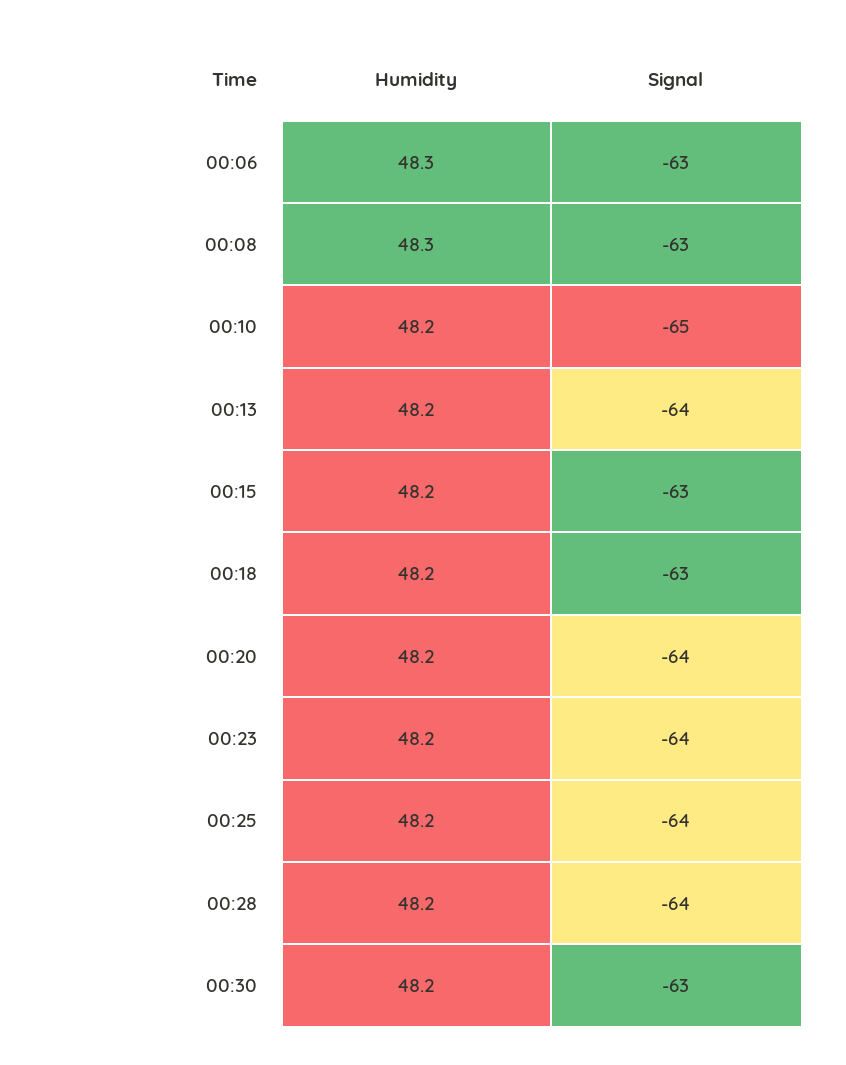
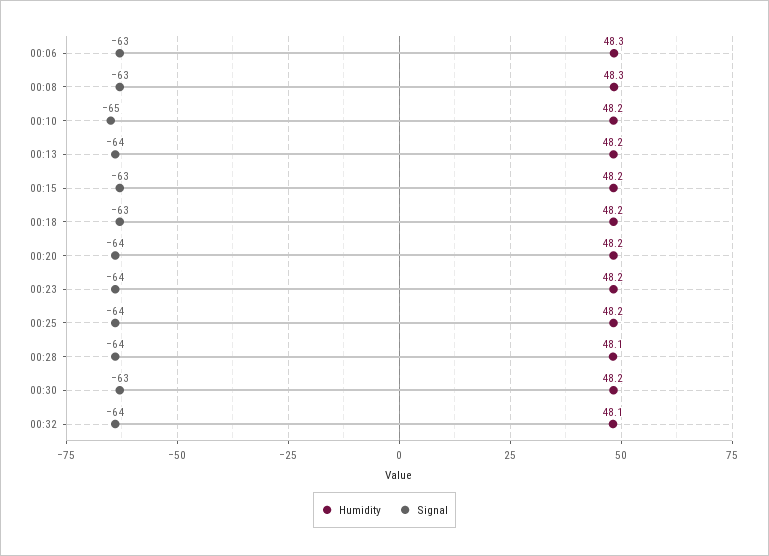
Humidity, 00:28: 48.2 -> 48.1
Humidity, 00:32: none -> 48.1
Signal, 00:32: none -> -64

